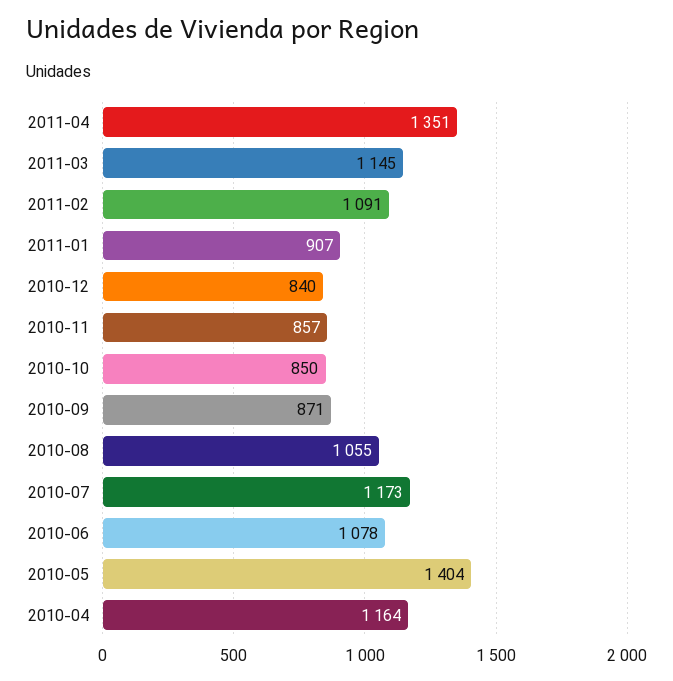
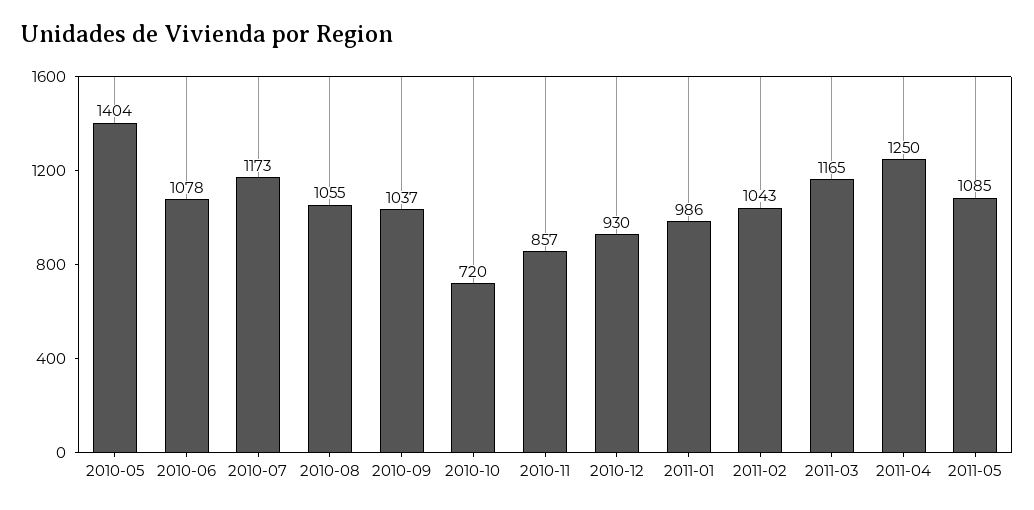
2011-04: 1351 -> 1250
2011-03: 1145 -> 1165
2011-02: 1091 -> 1043
2011-01: 907 -> 986
2010-12: 840 -> 930
2010-10: 850 -> 720
2010-09: 871 -> 1037
2010-04: 1164 -> none
2011-05: none -> 1085

